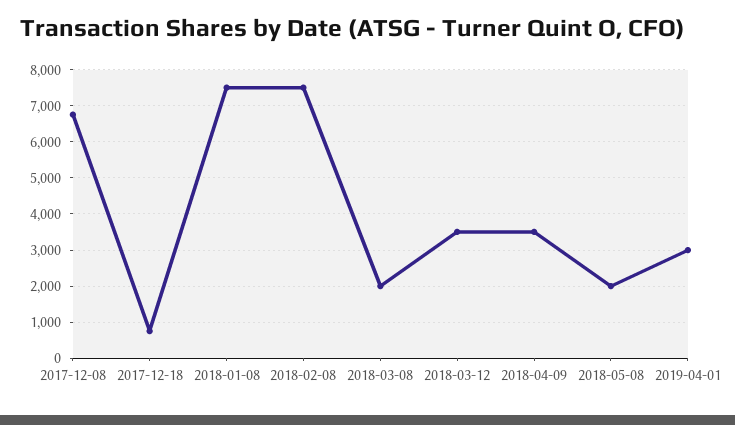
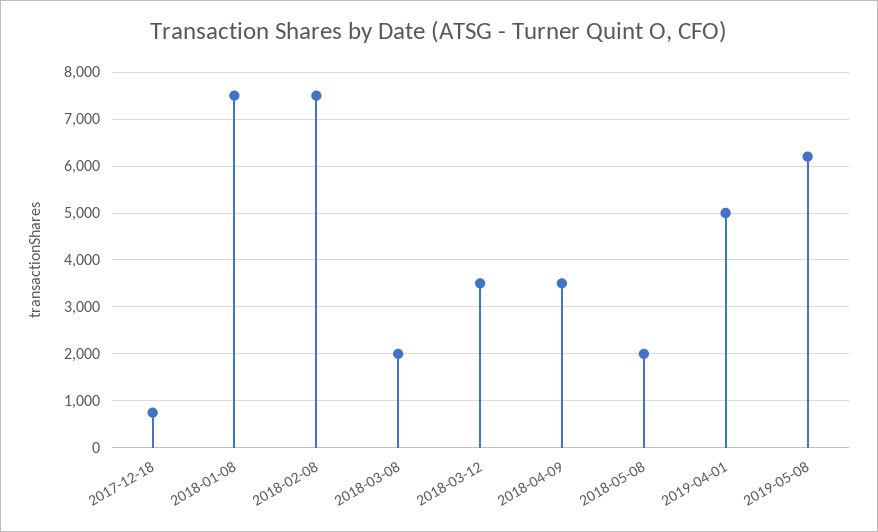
2017-12-08: 6800 -> none
2019-04-01: 3000 -> 5000
2019-05-08: none -> 6200

